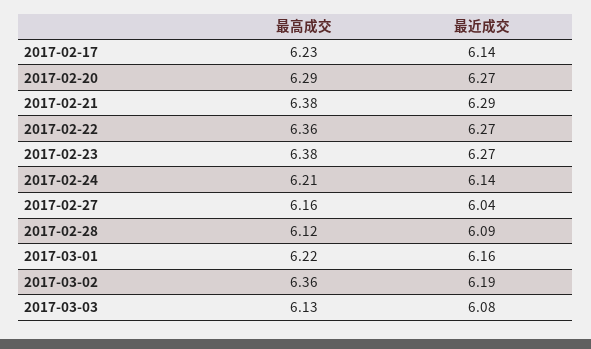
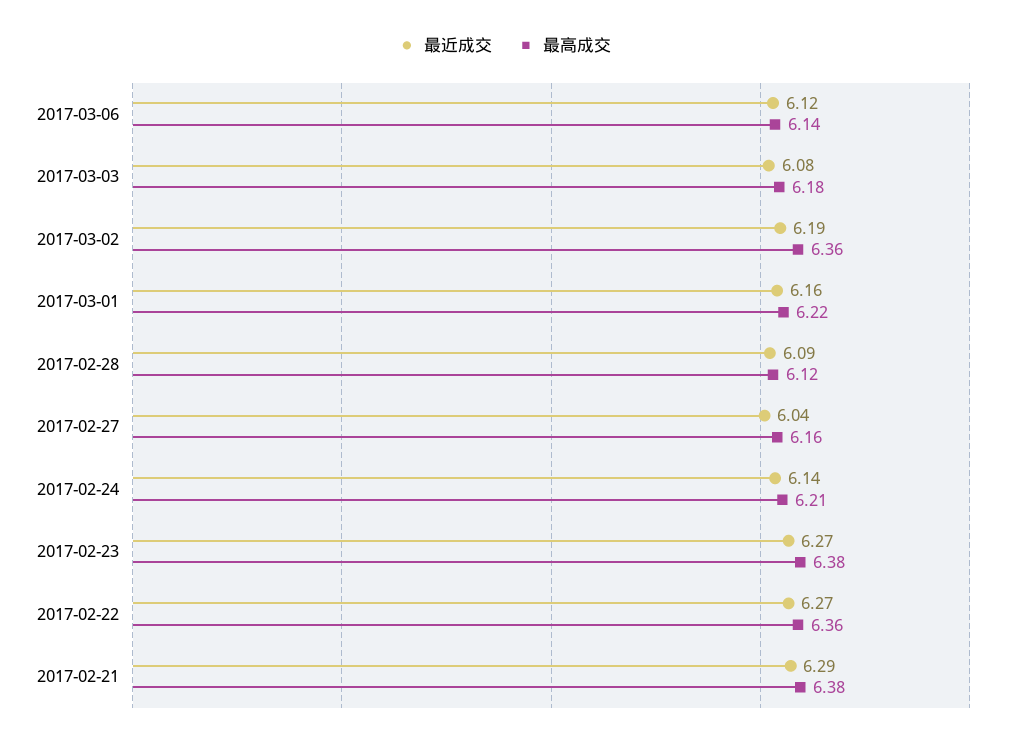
最高成交, 2017-02-17: 6.23 -> none
最近成交, 2017-02-17: 6.14 -> none
最高成交, 2017-02-20: 6.29 -> none
最近成交, 2017-02-20: 6.27 -> none
最高成交, 2017-03-03: 6.13 -> 6.18
最近成交, 2017-03-06: none -> 6.12
最高成交, 2017-03-06: none -> 6.14

